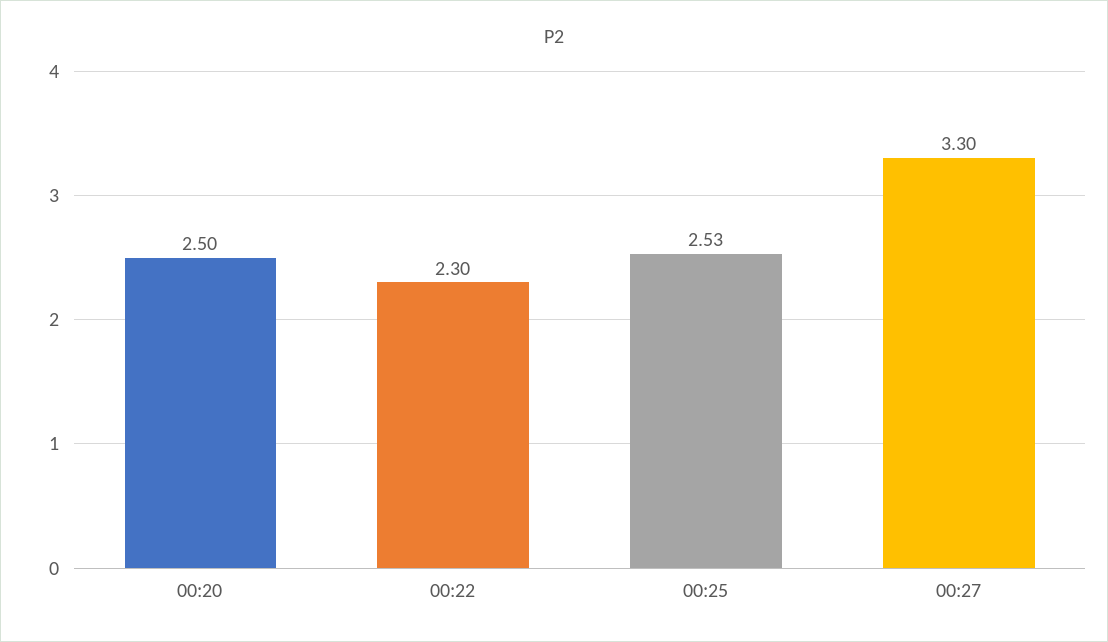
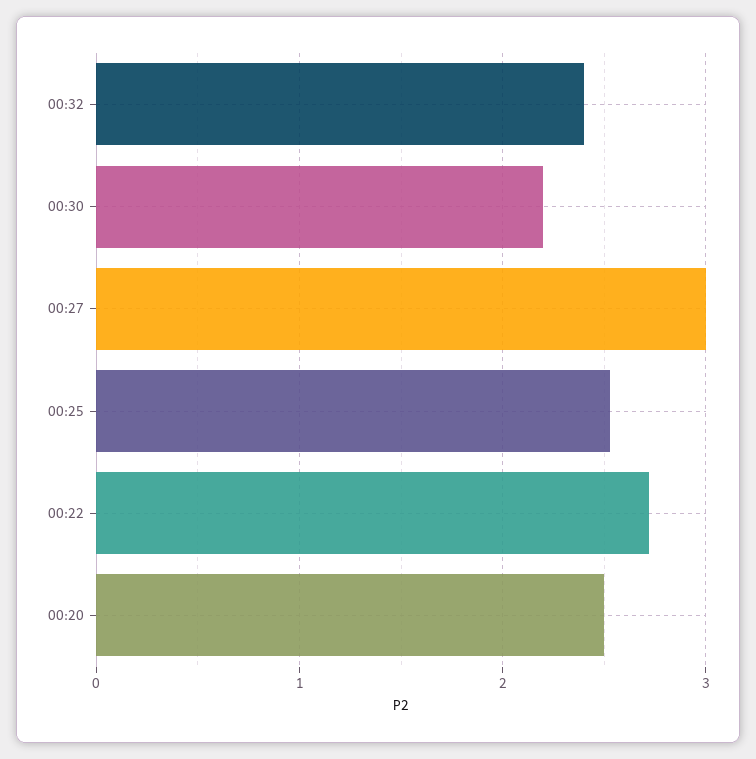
00:22: 2.3 -> 2.7
00:27: 3.3 -> 3
00:32: none -> 2.4
00:30: none -> 2.2

